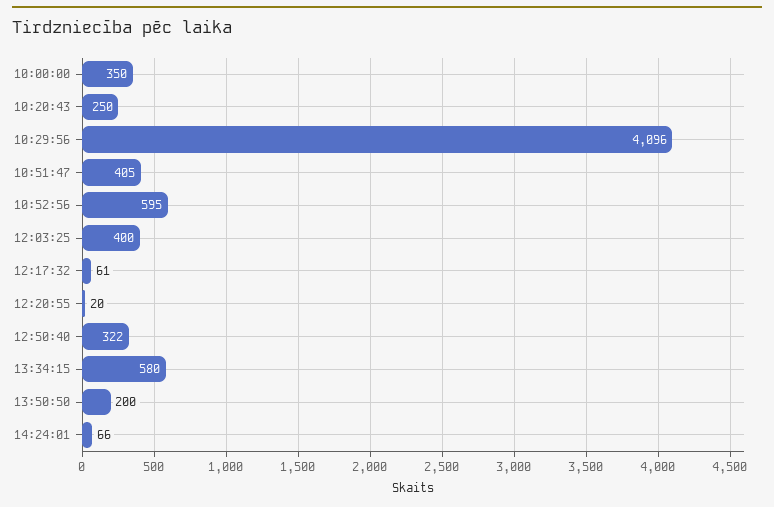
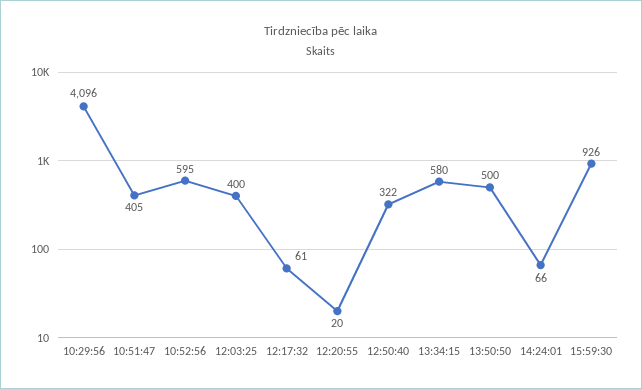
10:00:00: 350 -> none
10:20:43: 250 -> none
13:50:50: 200 -> 500
15:59:30: none -> 926

